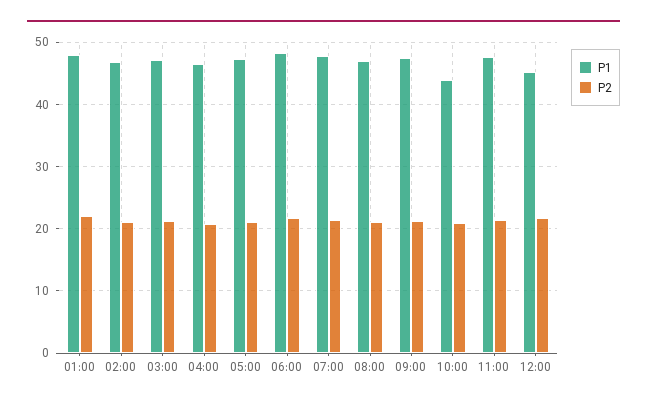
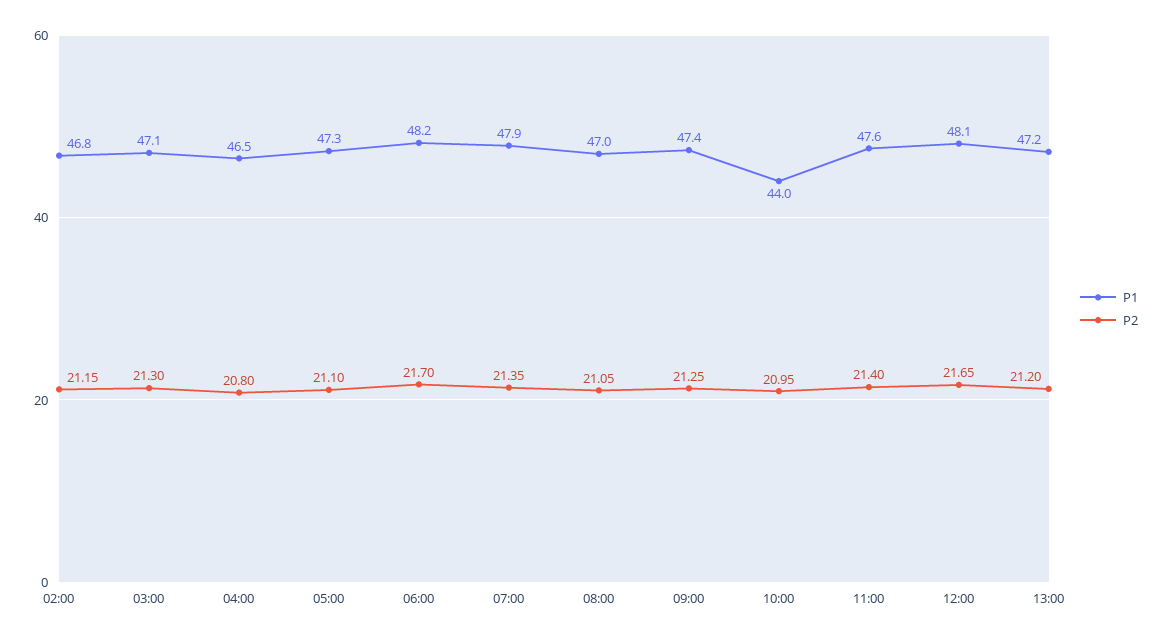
P1, 01:00: 48 -> none
P2, 01:00: 22 -> none
P1, 12:00: 45 -> 48.1
P1, 13:00: none -> 47.2
P2, 13:00: none -> 21.2

